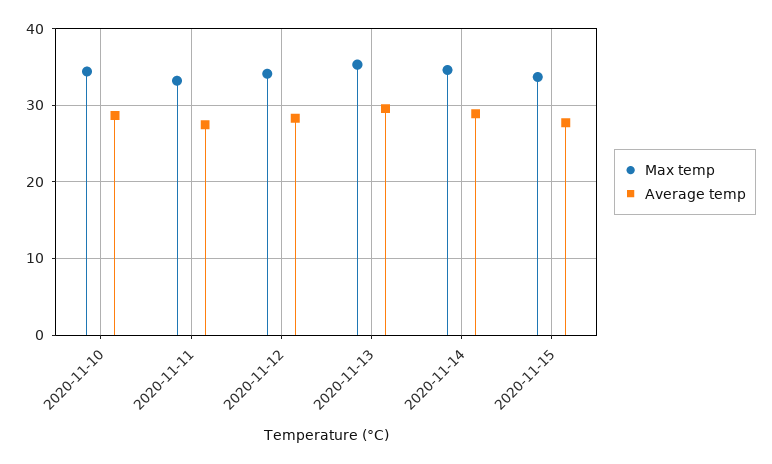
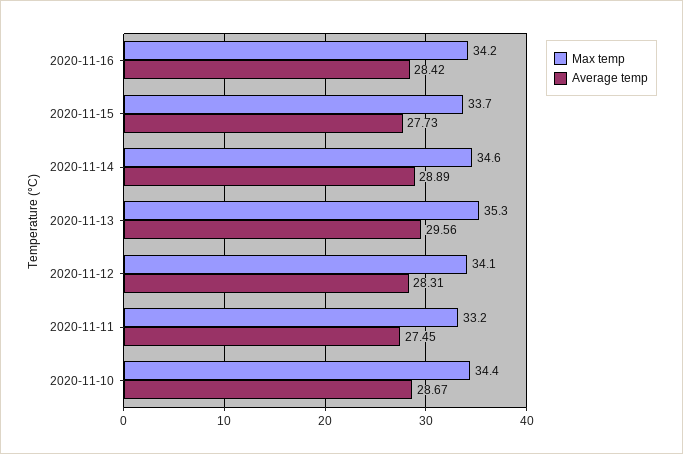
Max temp, 2020-11-16: none -> 34.2
Average temp, 2020-11-16: none -> 28.42

